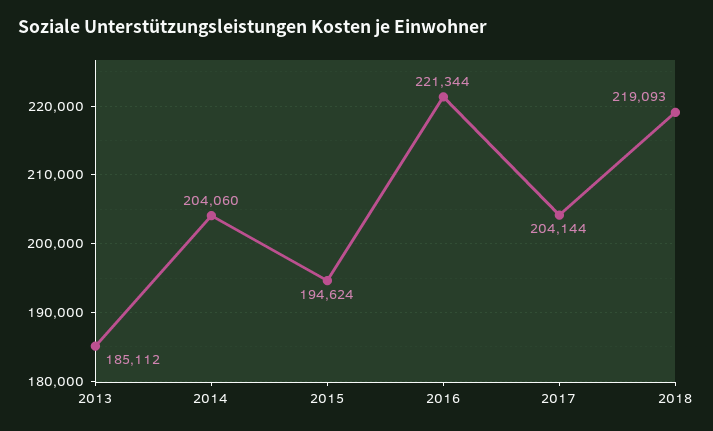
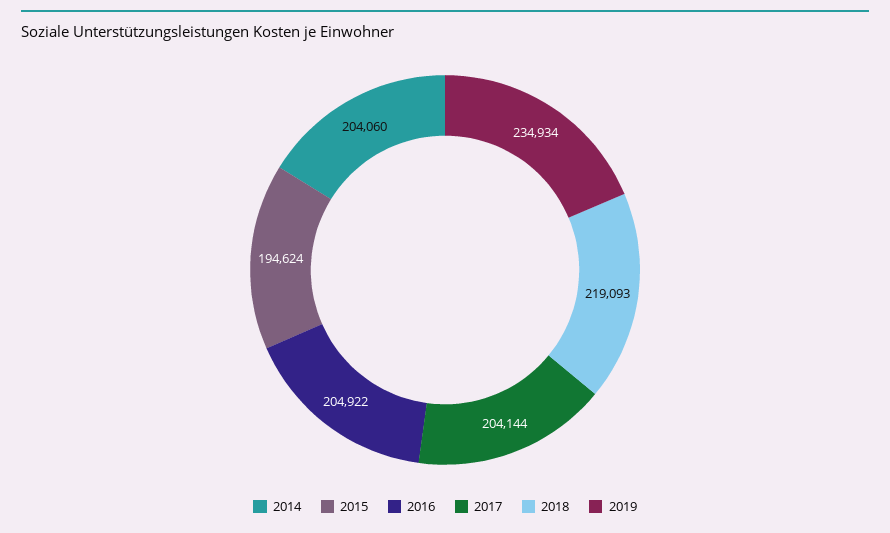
2013: 185112 -> none
2016: 221344 -> 204922
2019: none -> 234934

